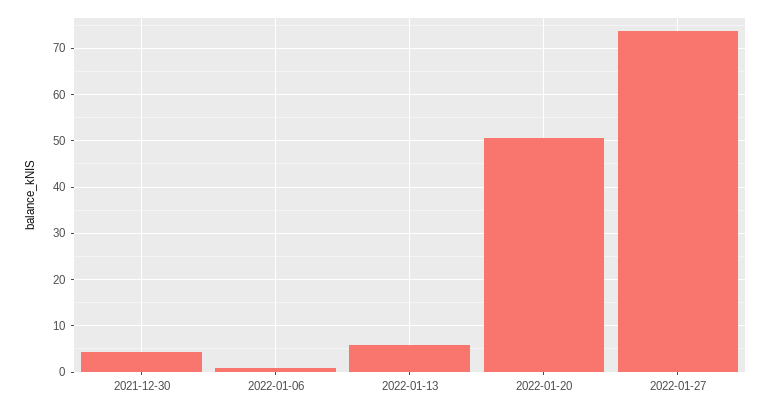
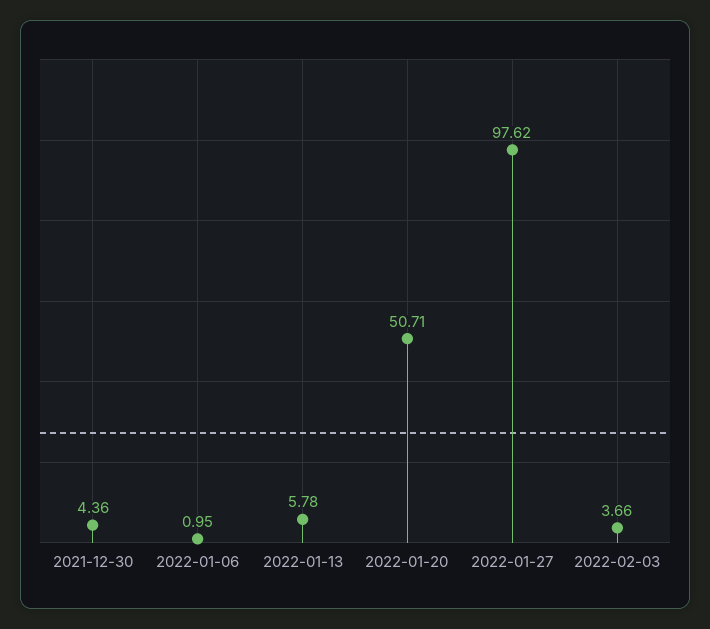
2022-01-27: 74 -> 97.62
2022-02-03: none -> 3.66

